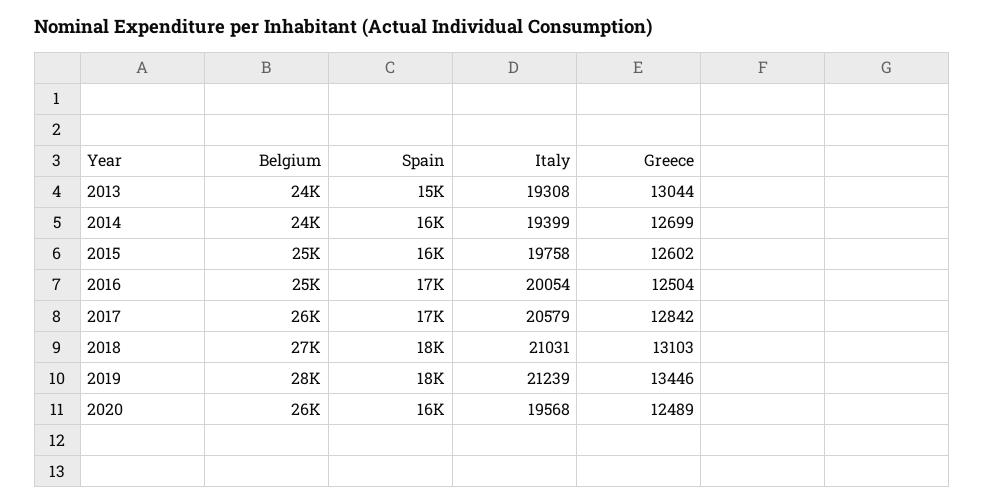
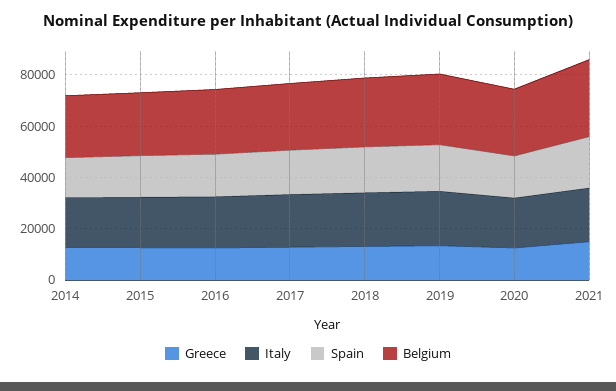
Belgium, 2013: 24000 -> none
Spain, 2013: 15000 -> none
Italy, 2013: 19308 -> none
Greece, 2013: 13044 -> none
Greece, 2021: none -> 15000
Italy, 2021: none -> 20000
Spain, 2021: none -> 20000
Belgium, 2021: none -> 30000

